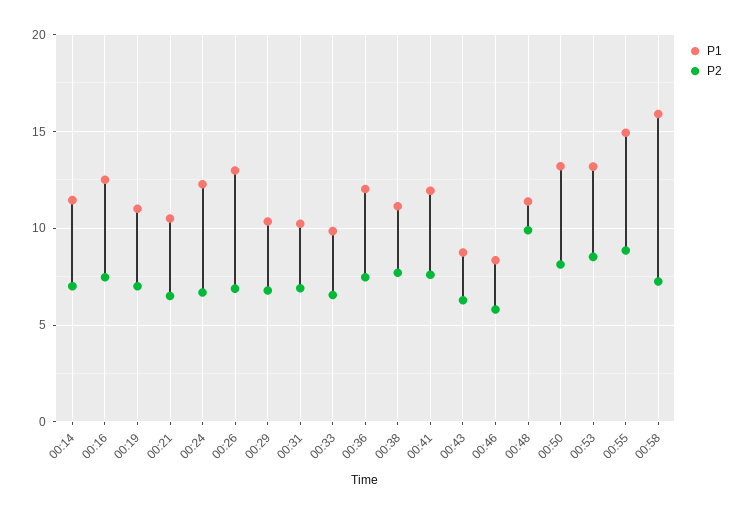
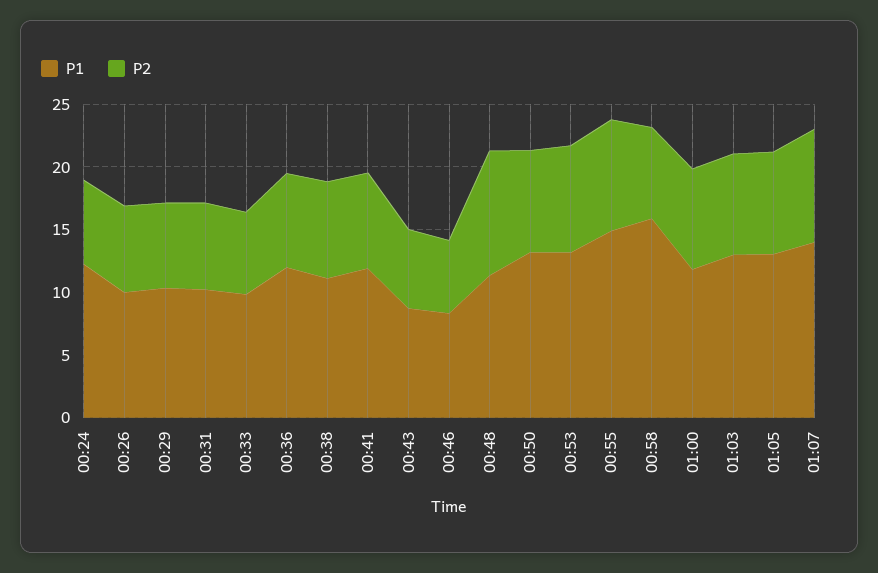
P1, 00:14: 11.5 -> none
P2, 00:14: 7 -> none
P1, 00:16: 12.5 -> none
P2, 00:16: 7.5 -> none
P1, 00:19: 11 -> none
P2, 00:19: 7 -> none
P1, 00:21: 10.5 -> none
P2, 00:21: 6.5 -> none
P1, 00:26: 13 -> 10
P1, 01:00: none -> 12
P2, 01:00: none -> 8
P1, 01:03: none -> 13
P2, 01:03: none -> 8
P1, 01:05: none -> 13
P2, 01:05: none -> 8
P1, 01:07: none -> 14
P2, 01:07: none -> 9

